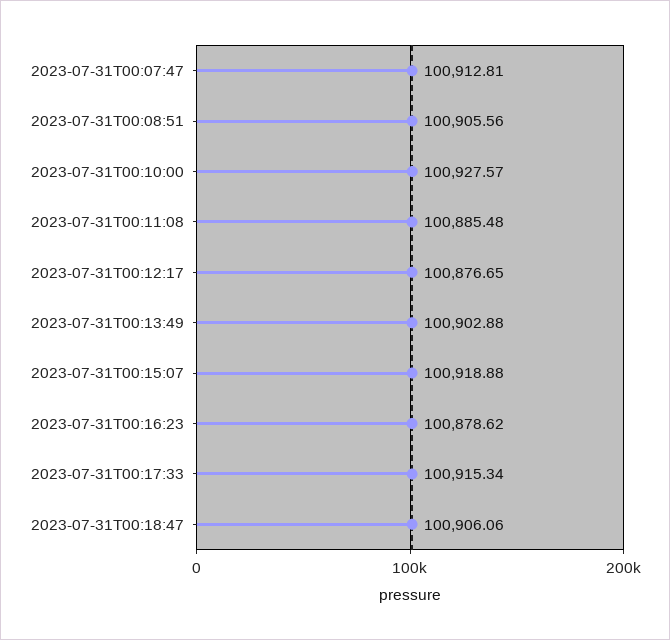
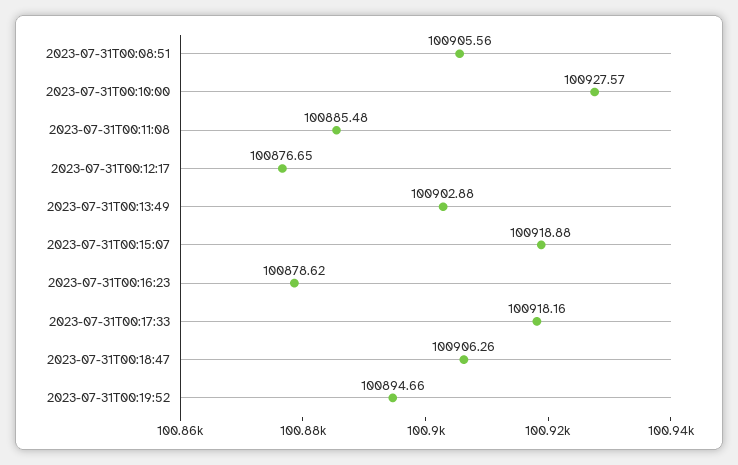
2023-07-31T00:07:47: 100912.81 -> none
2023-07-31T00:17:33: 100915.34 -> 100918.16
2023-07-31T00:18:47: 100906.06 -> 100906.26
2023-07-31T00:19:52: none -> 100894.66

